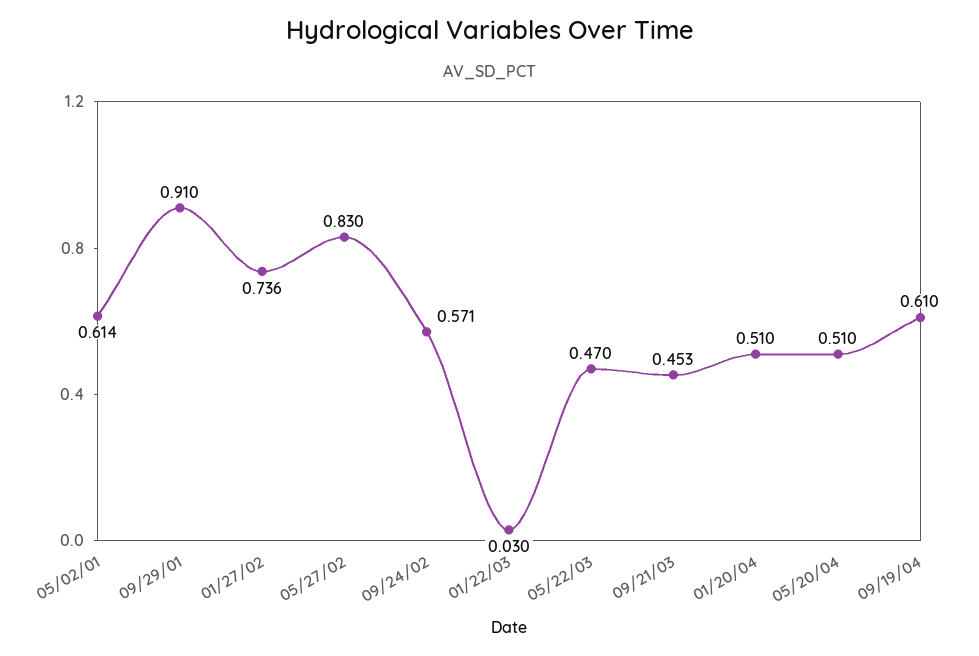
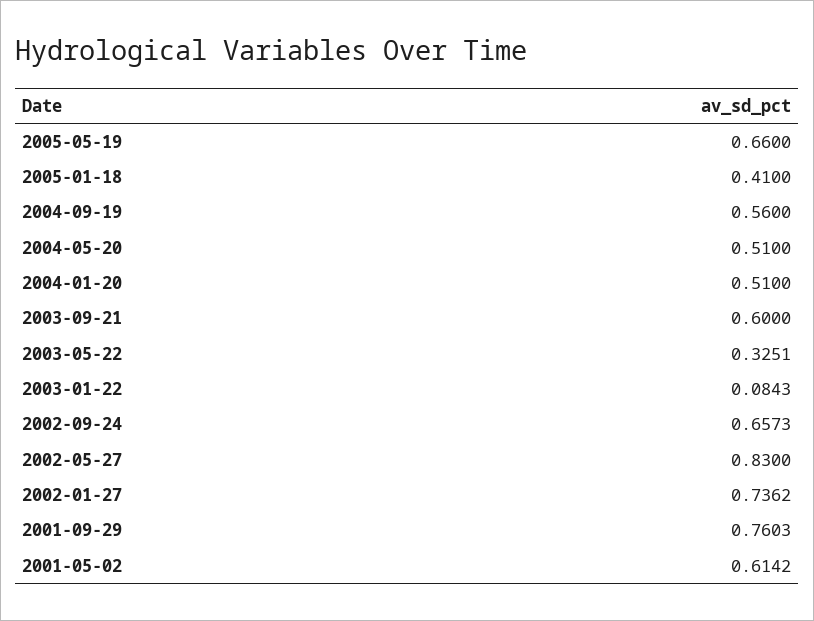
09/29/01: 0.91 -> 0.7603
09/24/02: 0.571 -> 0.6573
01/22/03: 0.03 -> 0.0843
05/22/03: 0.47 -> 0.3251
09/21/03: 0.453 -> 0.6
09/19/04: 0.61 -> 0.56
2005-05-19: none -> 0.66
2005-01-18: none -> 0.41

